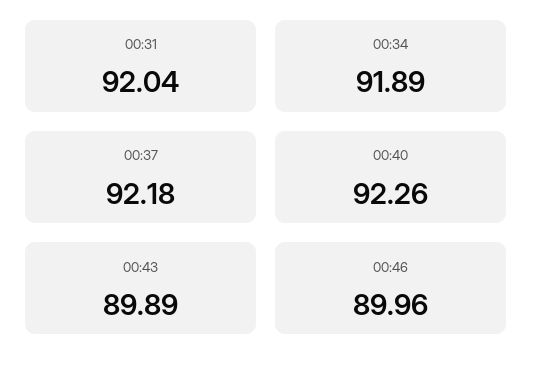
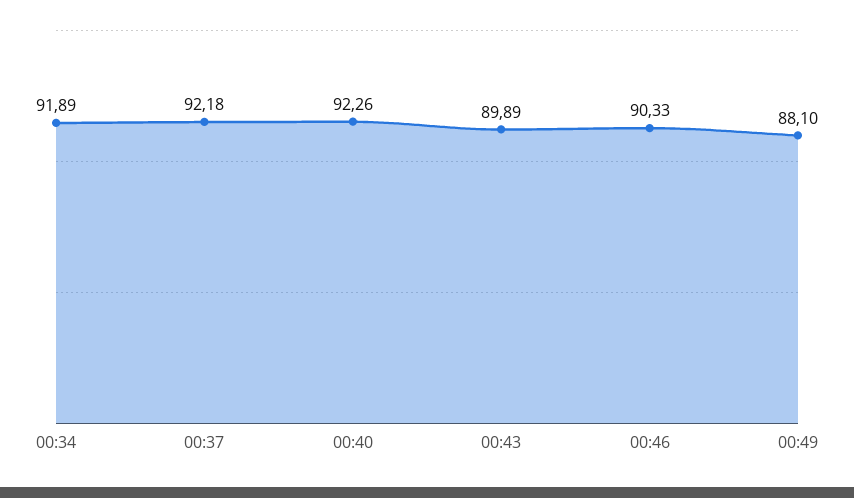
00:31: 92.04 -> none
00:46: 89.96 -> 90.33
00:49: none -> 88.1

